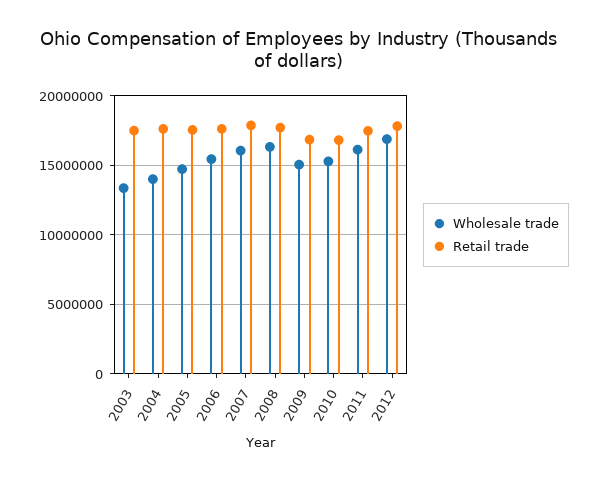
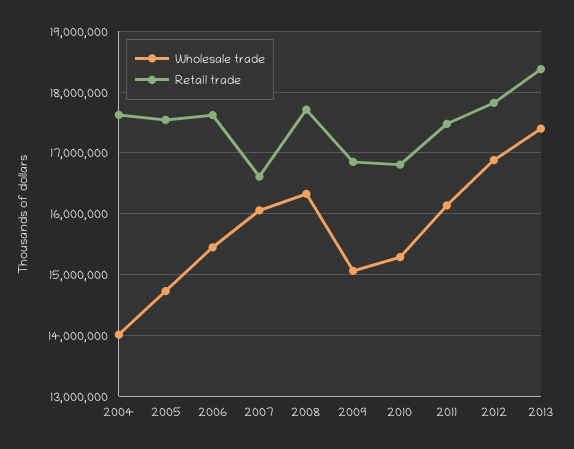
Wholesale trade, 2003: 13500000 -> none
Retail trade, 2003: 17500000 -> none
Retail trade, 2007: 18000000 -> 16600000
Wholesale trade, 2013: none -> 17400000
Retail trade, 2013: none -> 18400000

